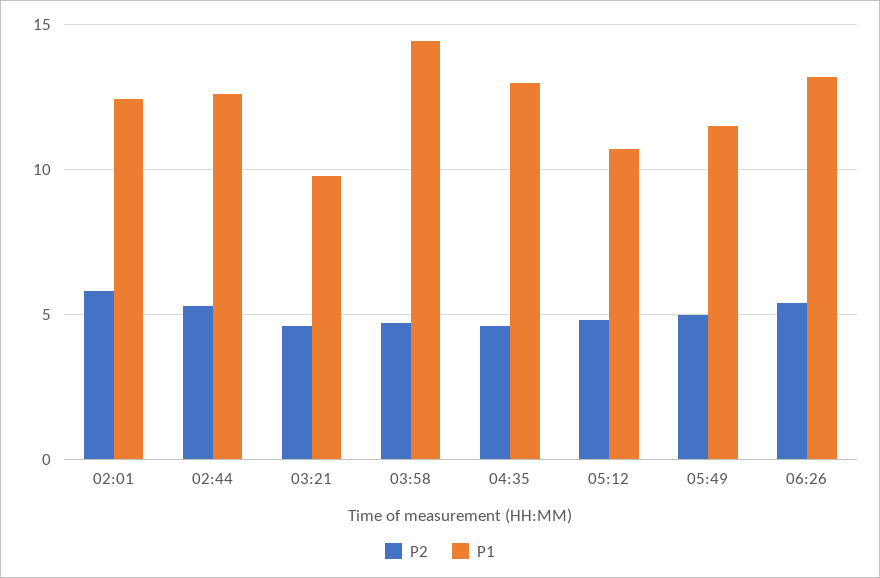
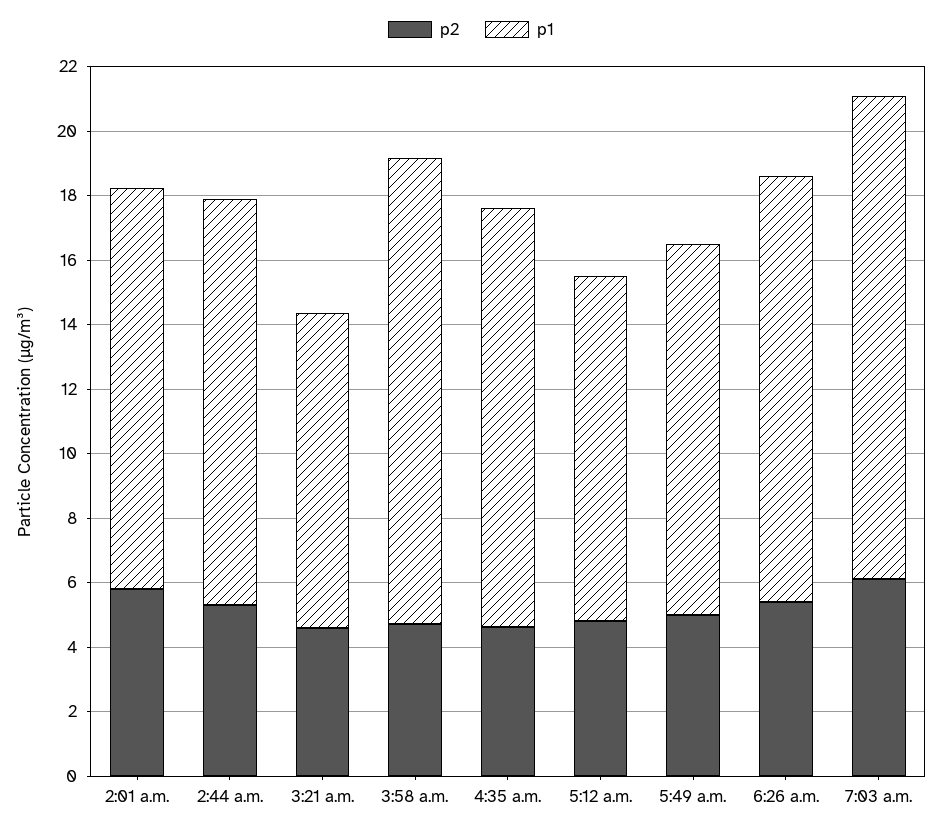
P2, 7:03 a.m.: none -> 6
P1, 7:03 a.m.: none -> 15

